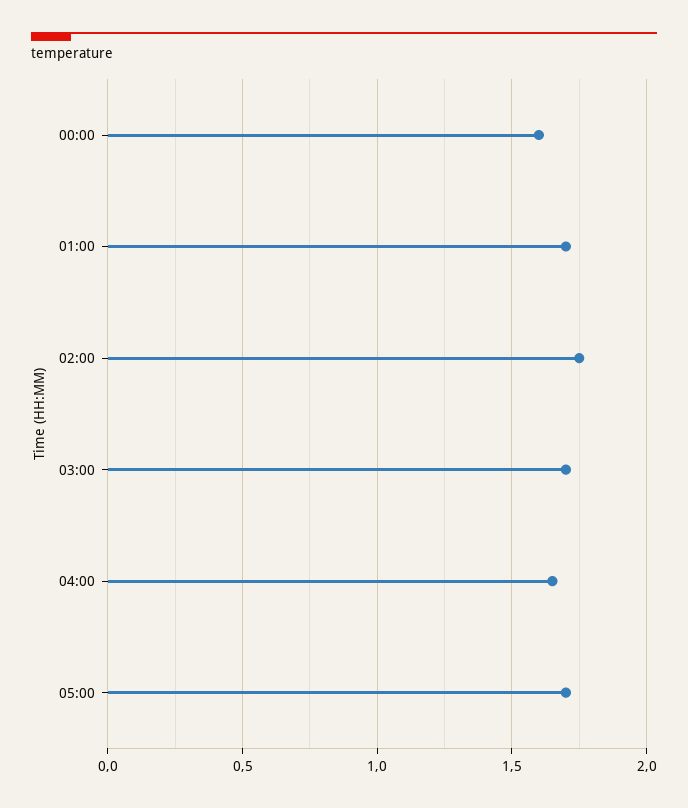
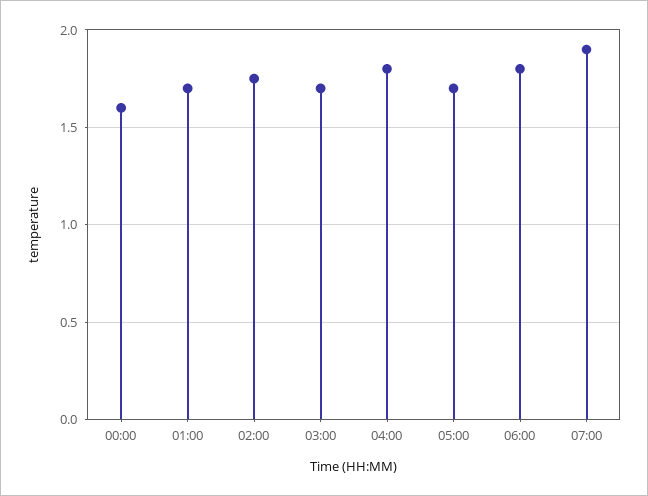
04:00: 1.65 -> 1.8
06:00: none -> 1.8
07:00: none -> 1.9

